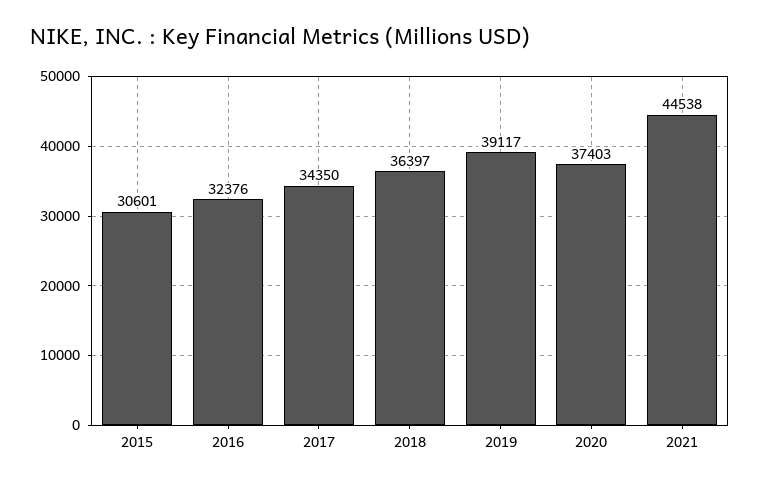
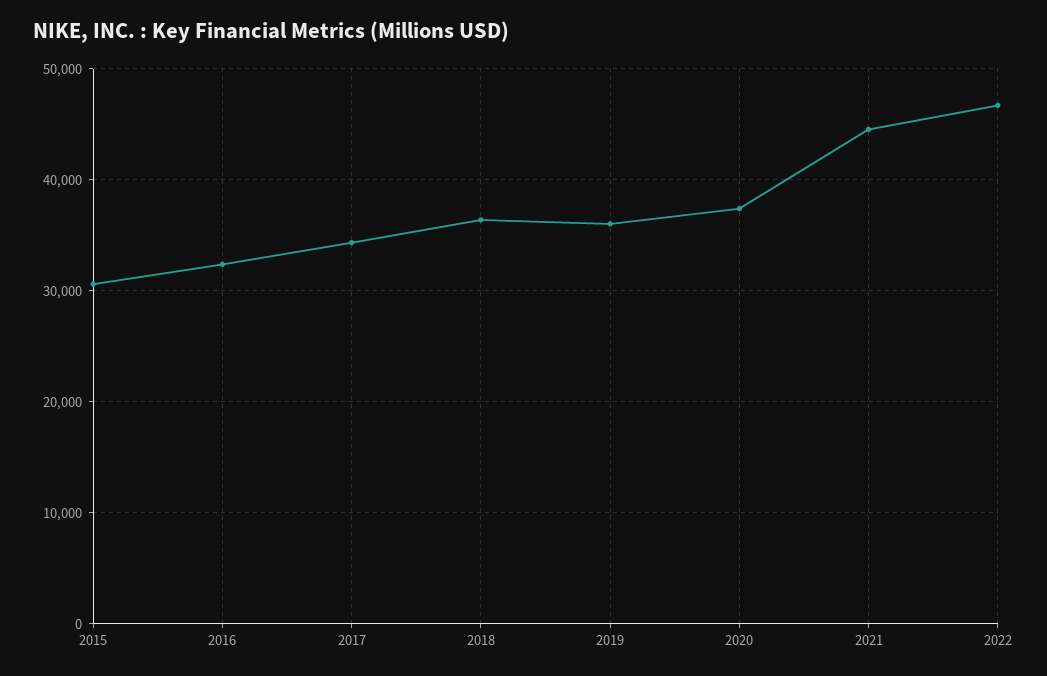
2019: 39117 -> 36000
2022: none -> 47000

